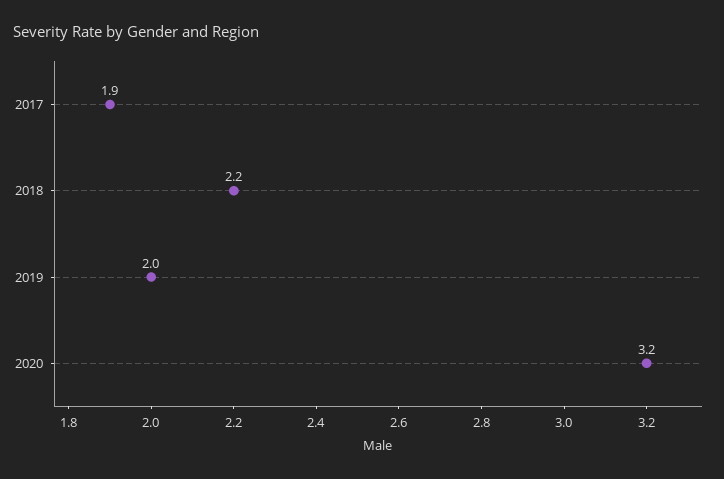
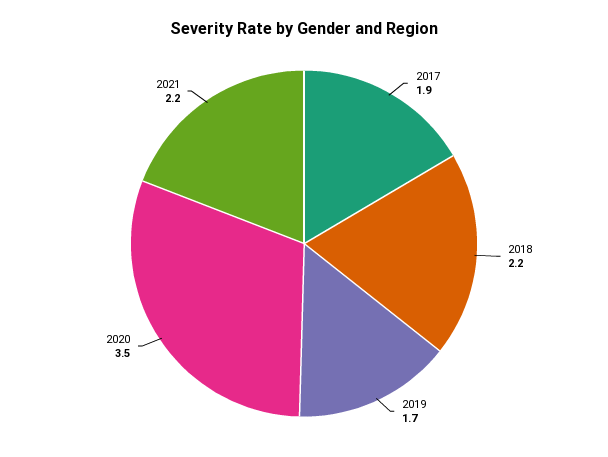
2019: 2 -> 1.7
2020: 3.2 -> 3.5
2021: none -> 2.2

